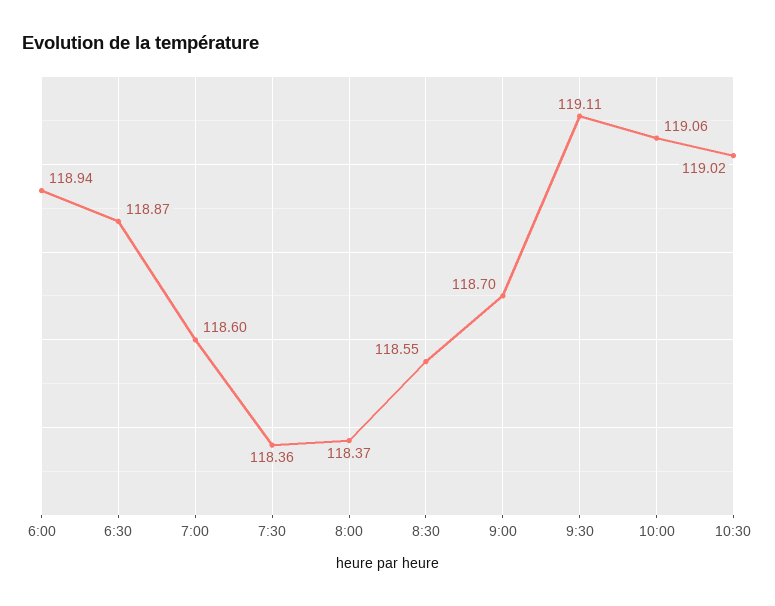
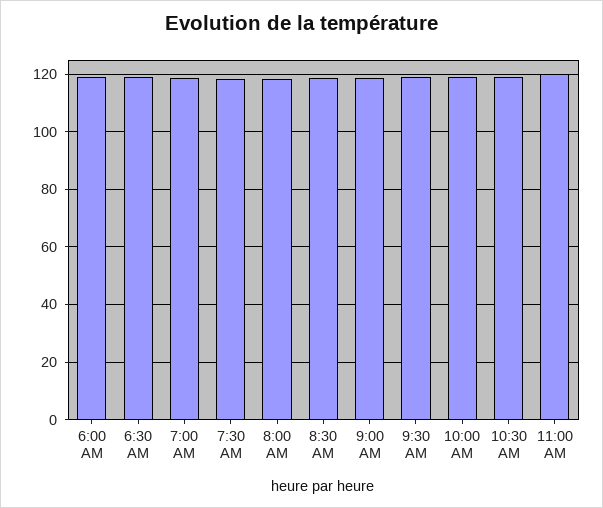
11:00 AM: none -> 120

